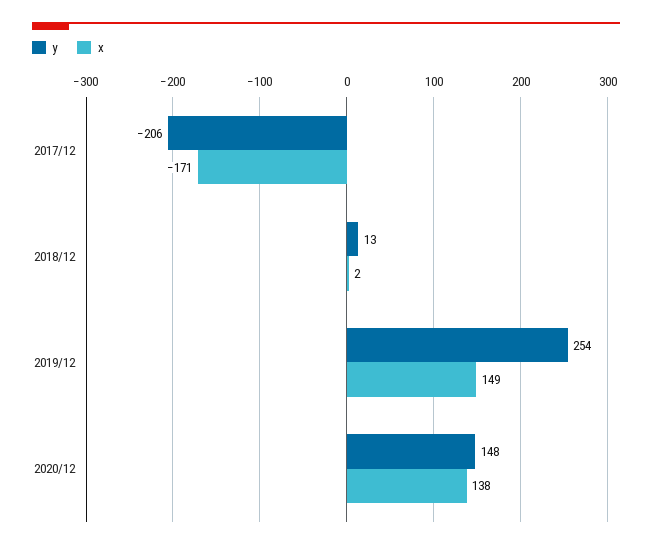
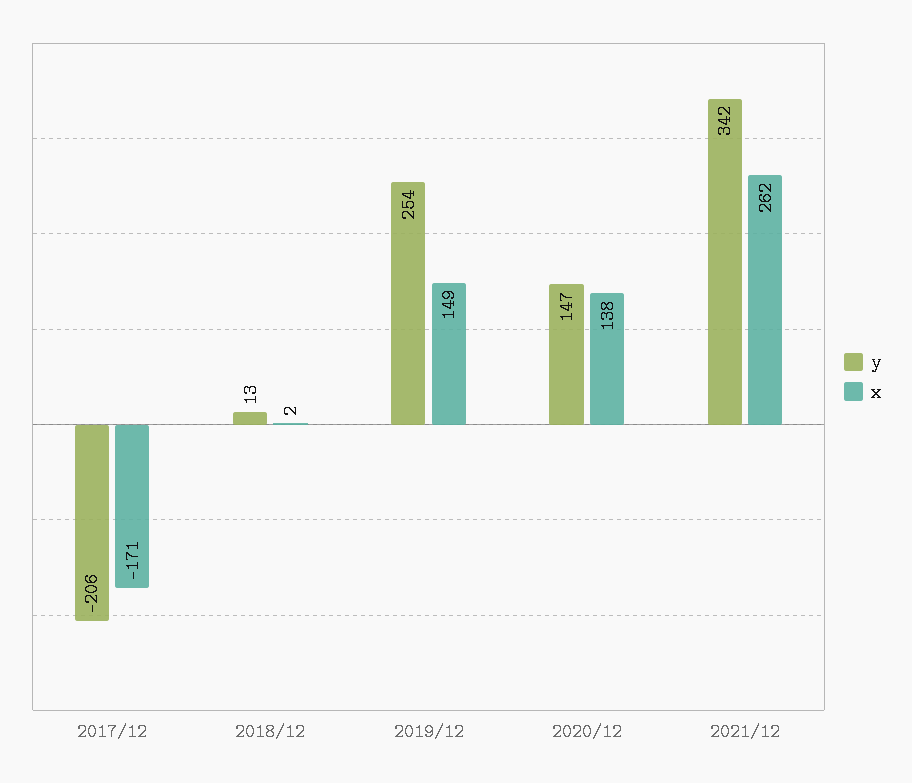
y, 2020/12: 148 -> 147
y, 2021/12: none -> 342
x, 2021/12: none -> 262

